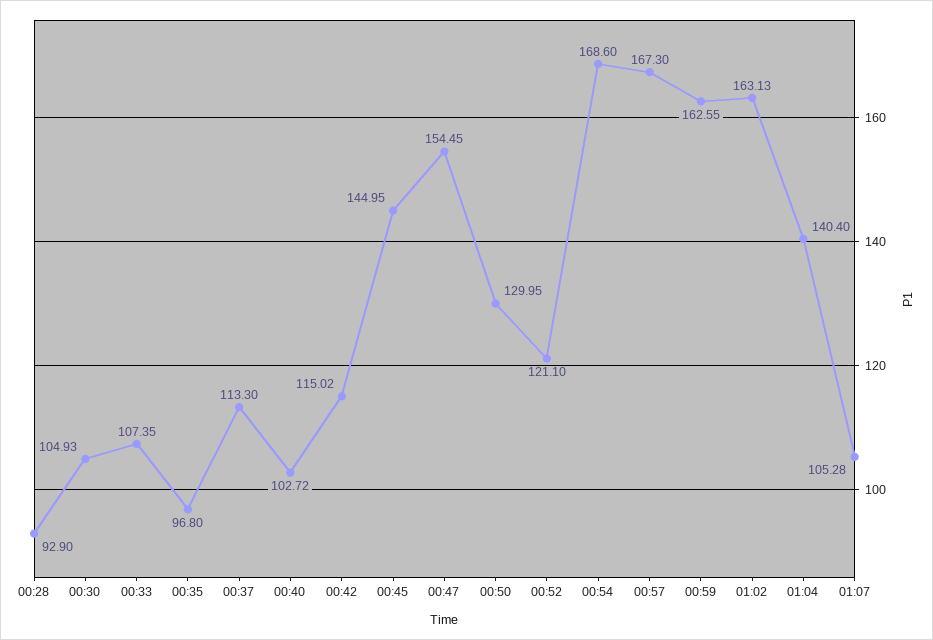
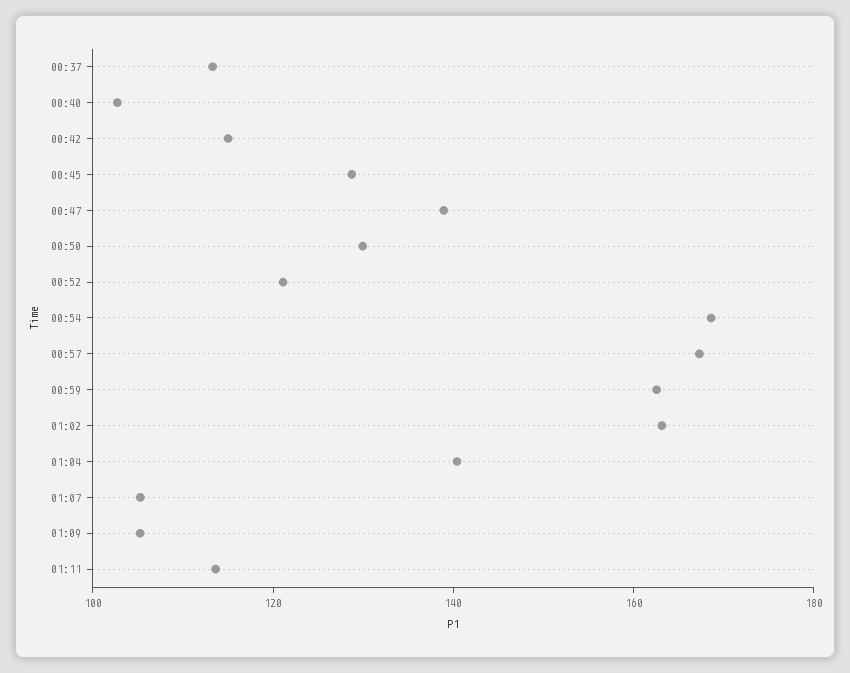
00:28: 92.9 -> none
00:30: 104.93 -> none
00:33: 107.35 -> none
00:35: 96.8 -> none
00:45: 144.95 -> 130
00:47: 154.45 -> 140
01:09: none -> 105
01:11: none -> 115

